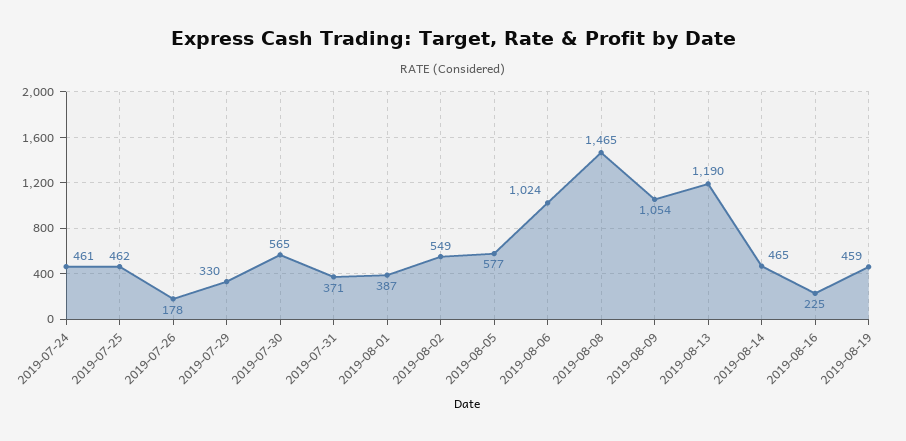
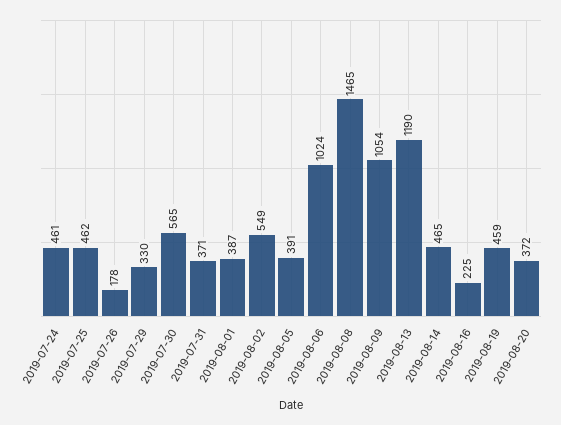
2019-08-05: 577 -> 391
2019-08-20: none -> 372

